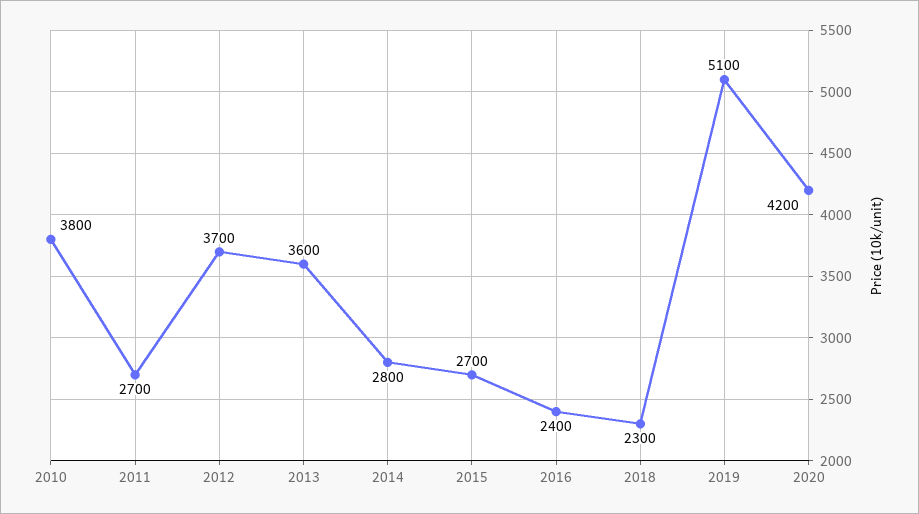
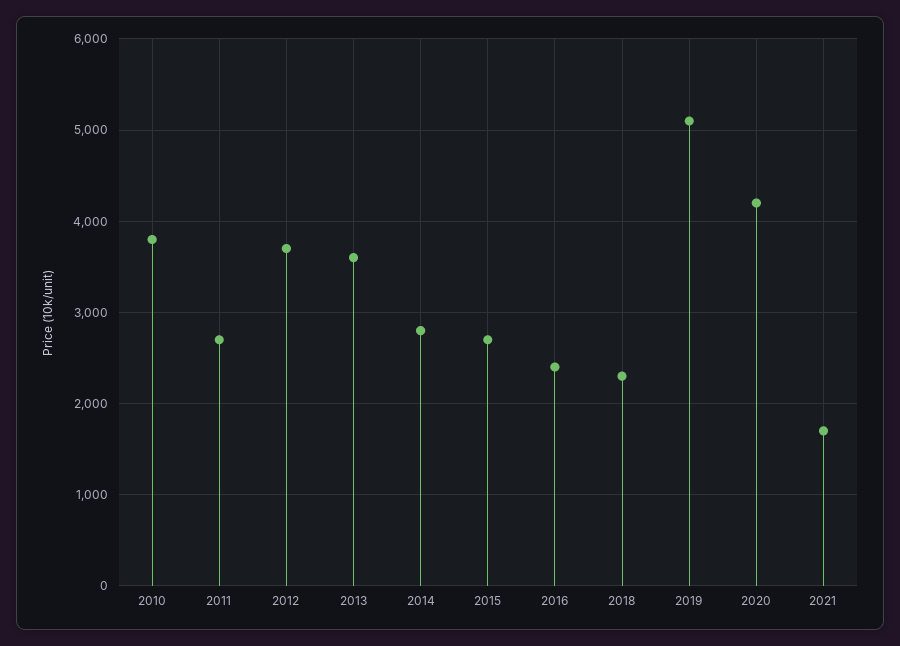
2021: none -> 1700

